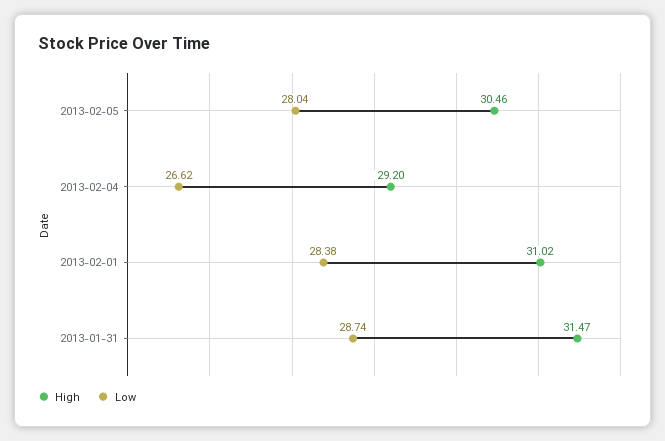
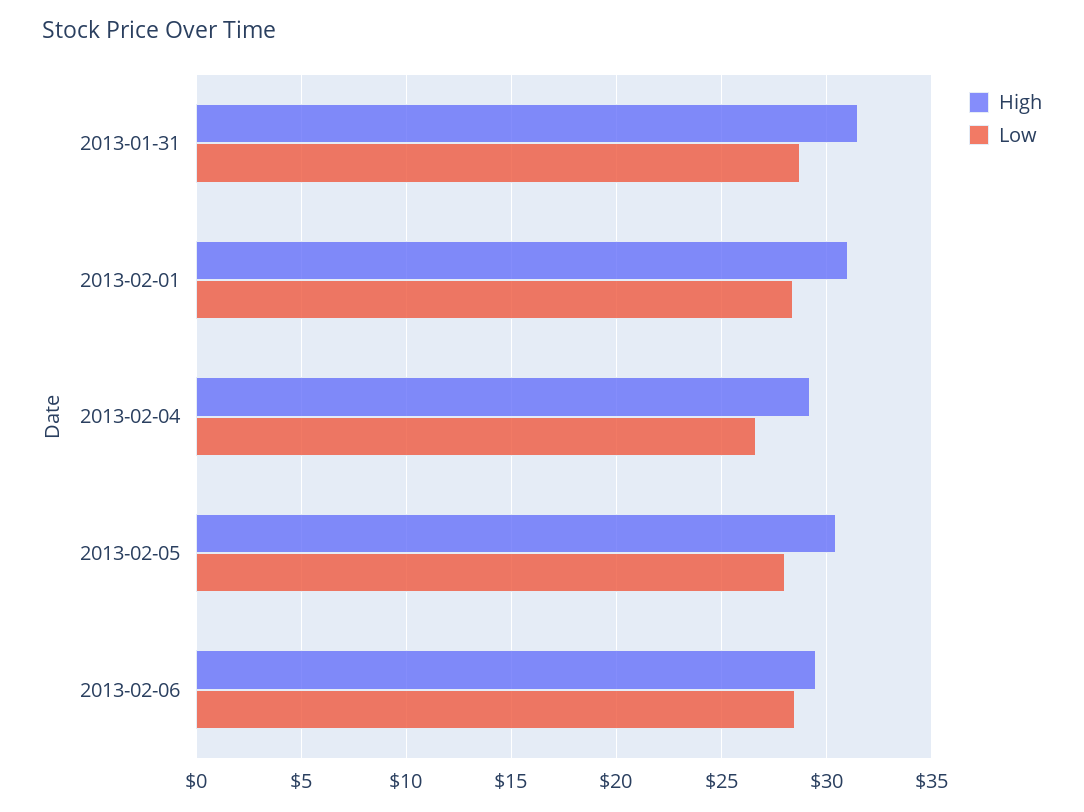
High, 2013-02-06: none -> 29.5
Low, 2013-02-06: none -> 28.5

